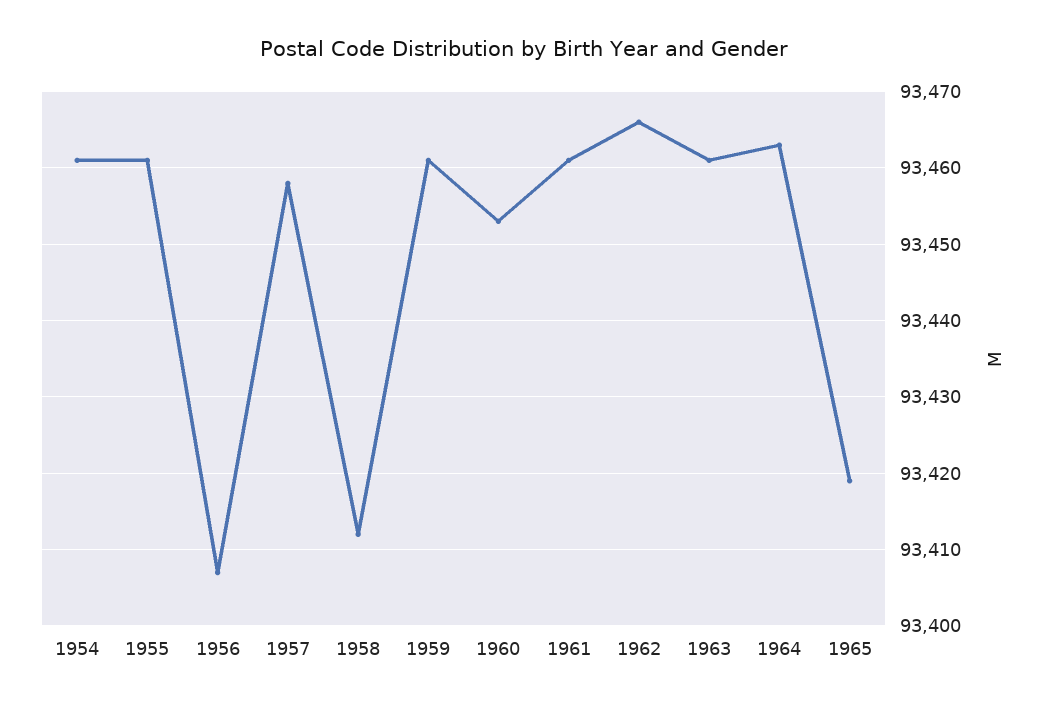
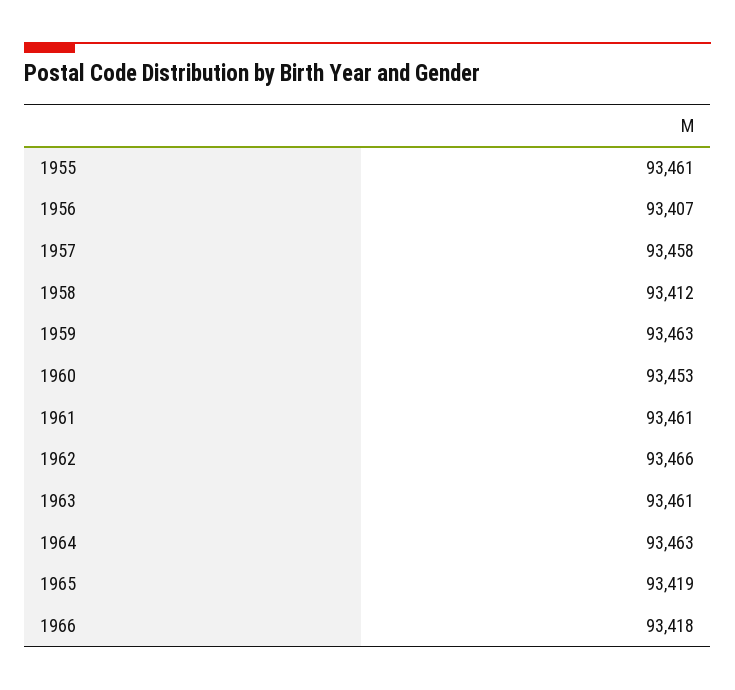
1954: 93461 -> none
1959: 93461 -> 93463
1966: none -> 93418

